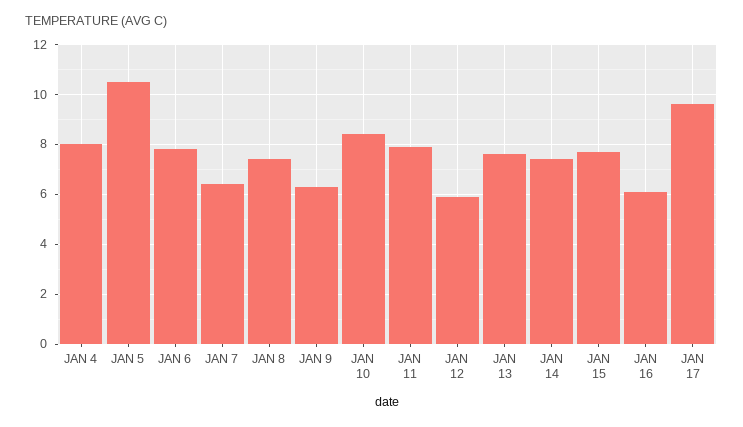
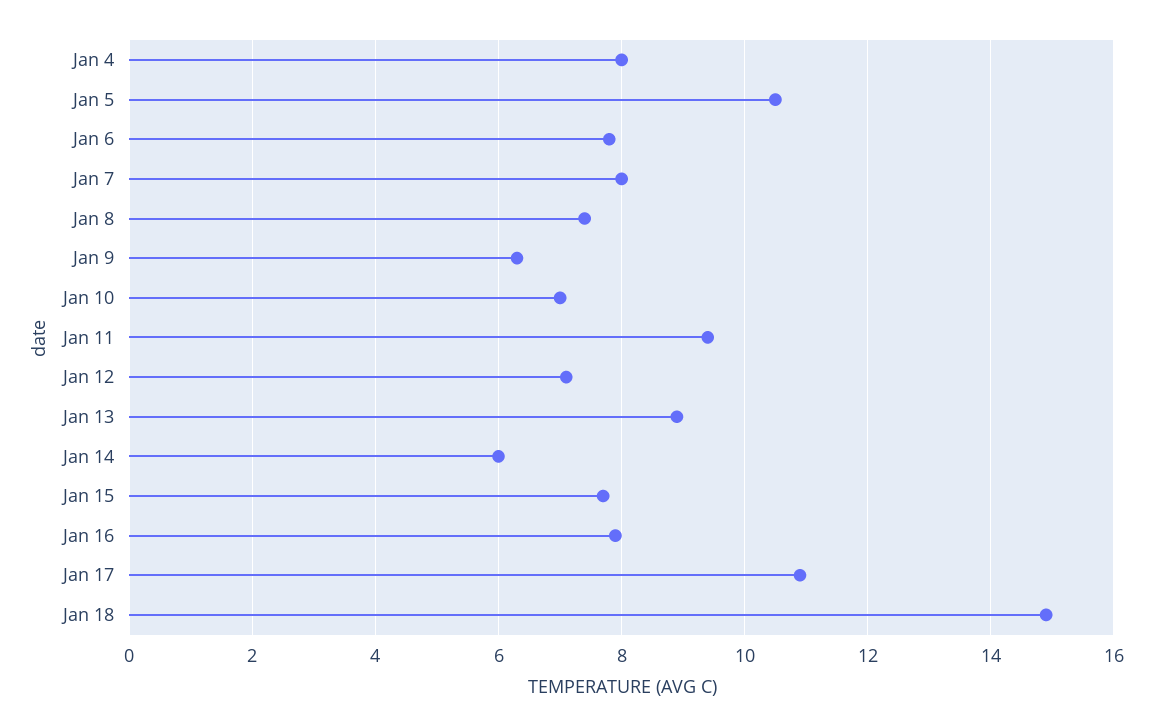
JAN 7: 6.5 -> 8
JAN 10: 8.5 -> 7
JAN 11: 8 -> 9.5
JAN 12: 6 -> 7
JAN 13: 7.5 -> 9
JAN 14: 7.5 -> 6
JAN 16: 6 -> 8
JAN 17: 9.5 -> 11
Jan 18: none -> 15

